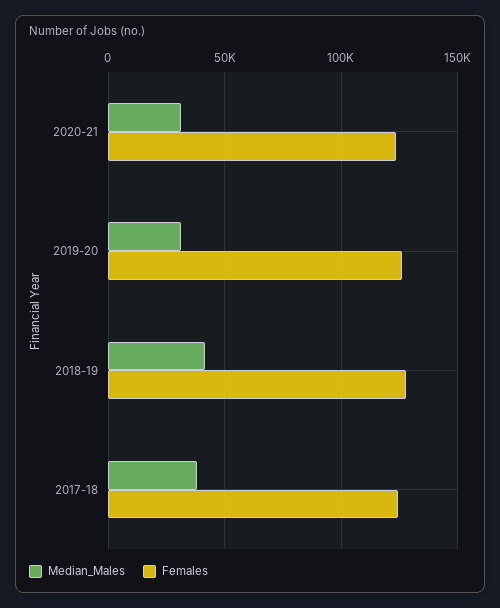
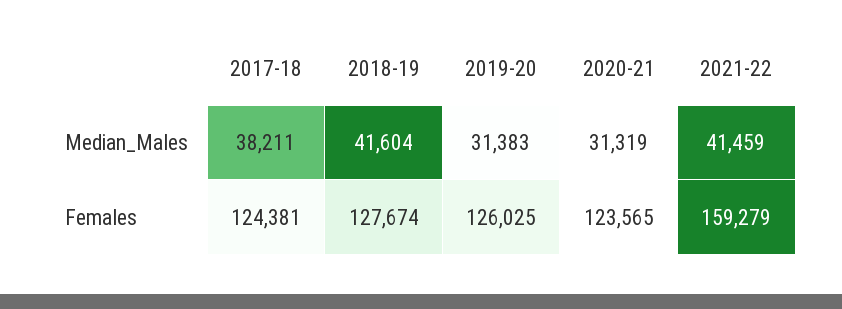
Median_Males, 2021-22: none -> 41459
Females, 2021-22: none -> 159279

